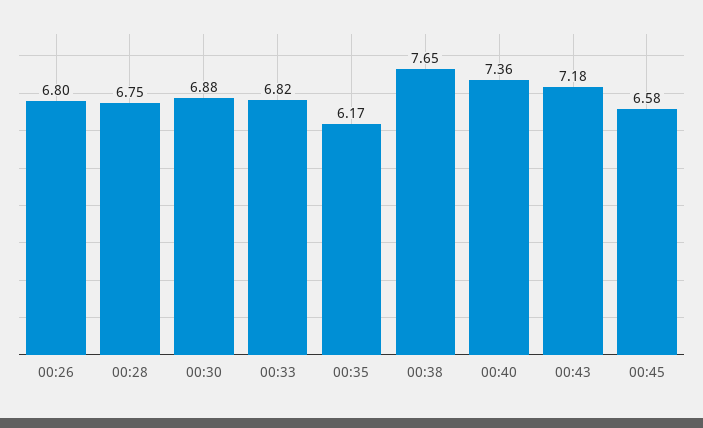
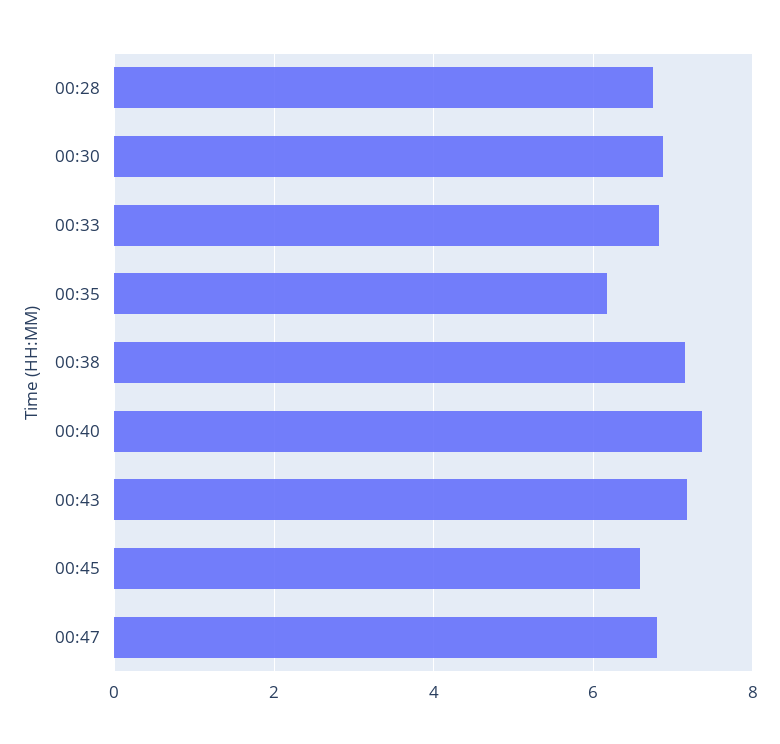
00:26: 6.8 -> none
00:38: 7.65 -> 7.2
00:47: none -> 6.8

